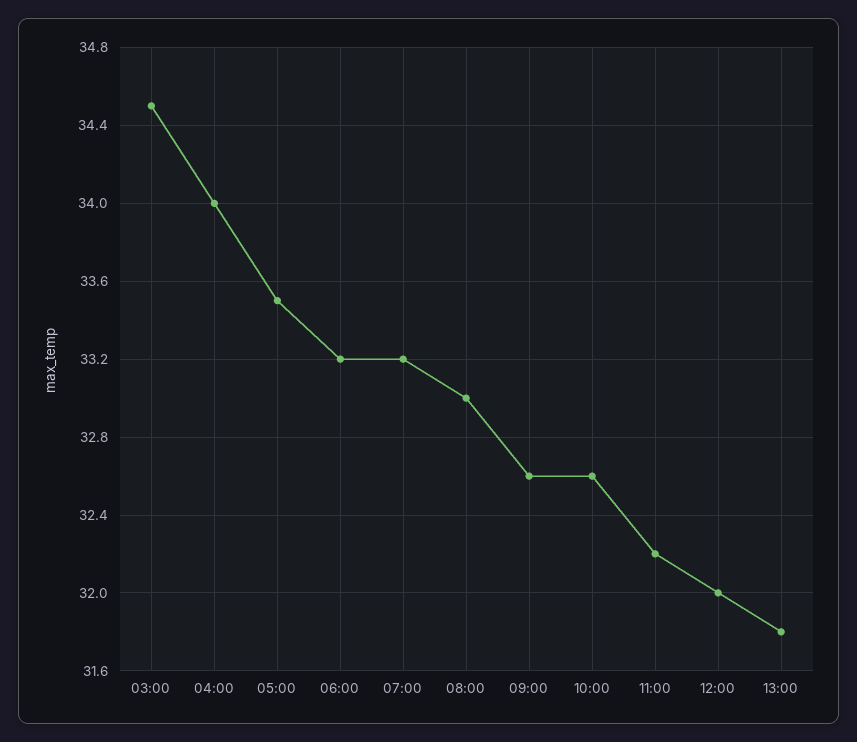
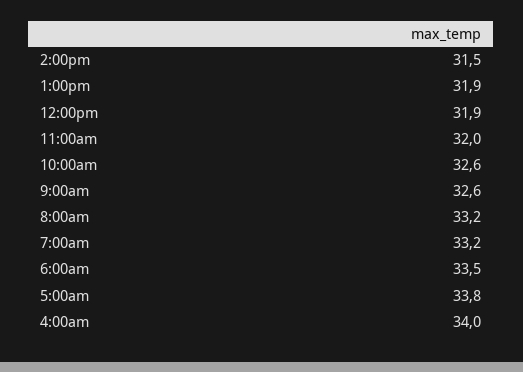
03:00: 34.5 -> none
05:00: 33.5 -> 33.8
06:00: 33.2 -> 33.5
08:00: 33 -> 33.2
11:00: 32.2 -> 32
12:00: 32 -> 31.9
13:00: 31.8 -> 31.9
2:00pm: none -> 31.5

